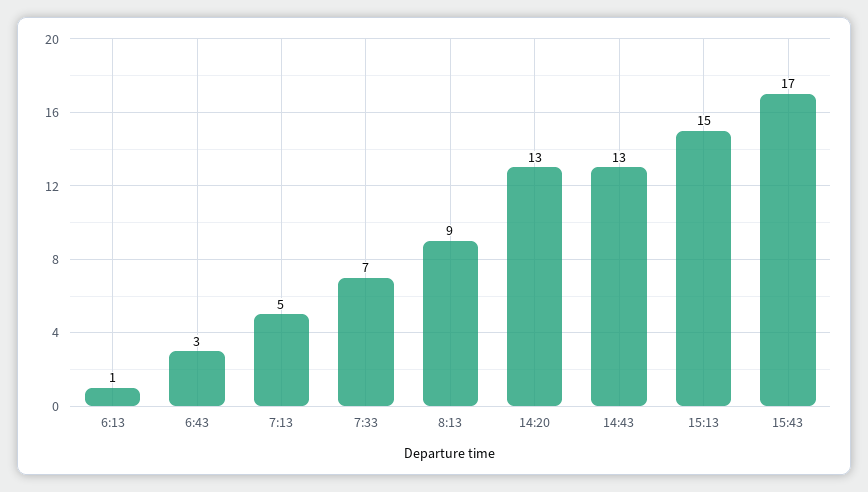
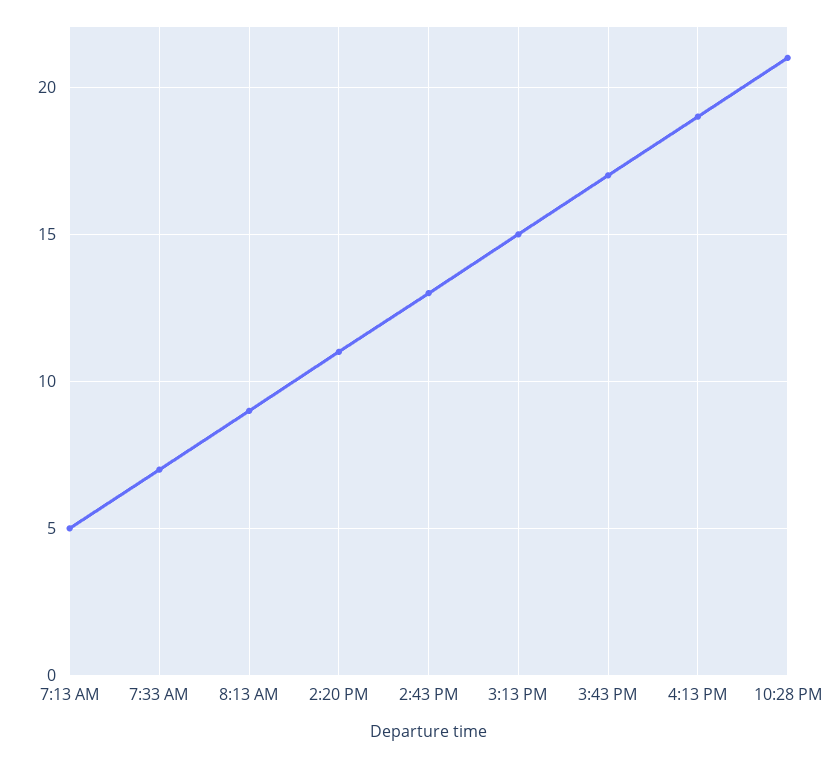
6:13: 1 -> none
6:43: 3 -> none
14:20: 13 -> 11
4:13 PM: none -> 19
10:28 PM: none -> 21

